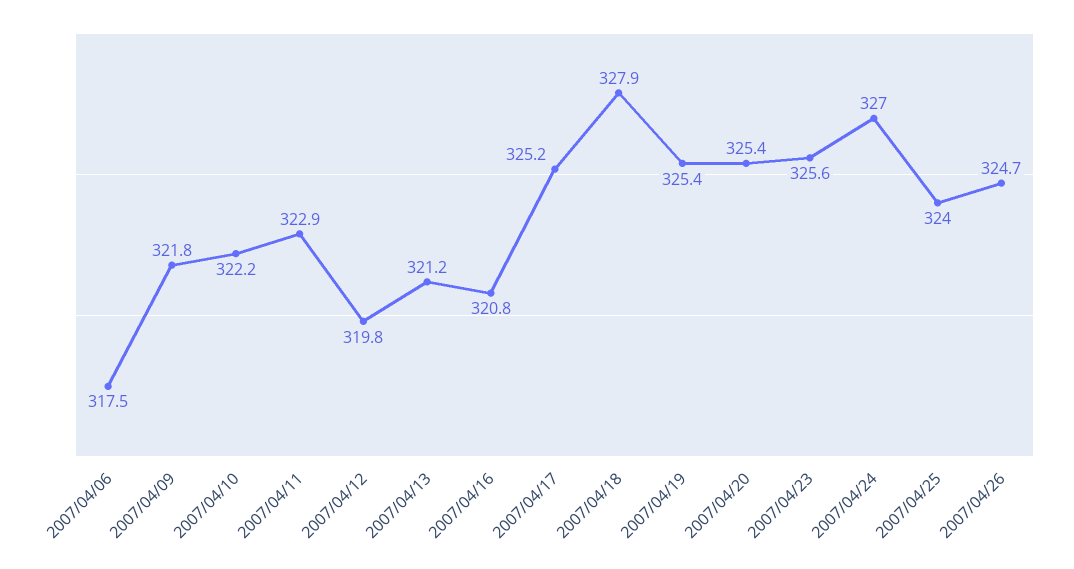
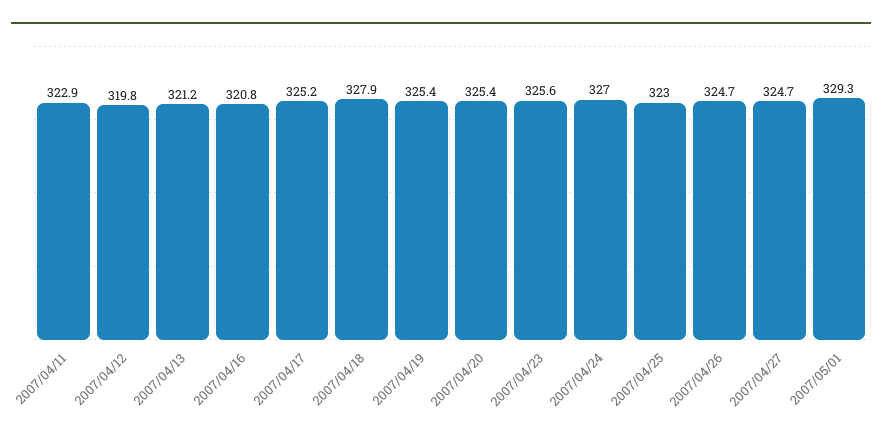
2007/04/06: 317.5 -> none
2007/04/09: 321.8 -> none
2007/04/10: 322.2 -> none
2007/04/25: 324 -> 323
2007/04/27: none -> 324.7
2007/05/01: none -> 329.3

